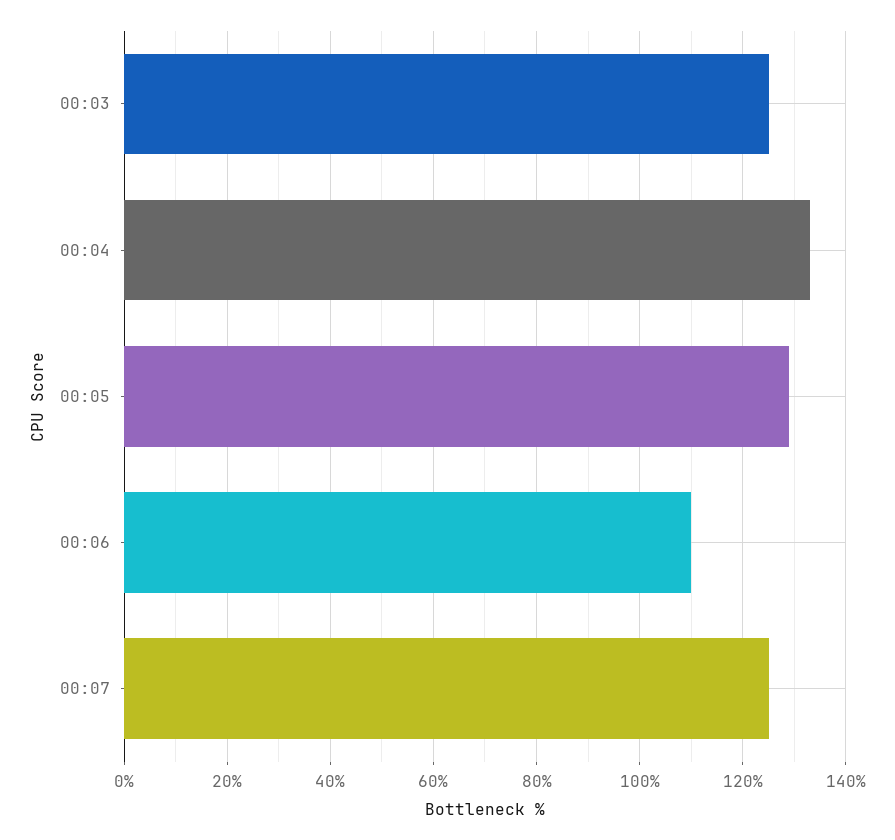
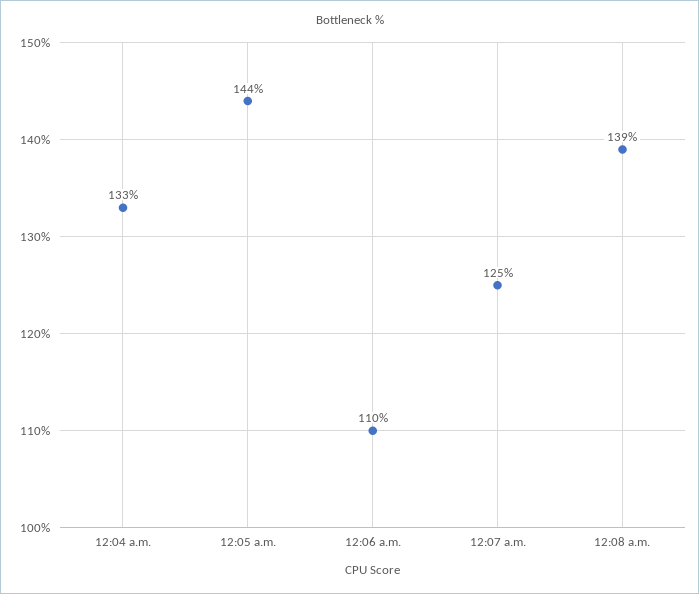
00:03: 125 -> none
00:05: 130 -> 144
12:08 a.m.: none -> 139

